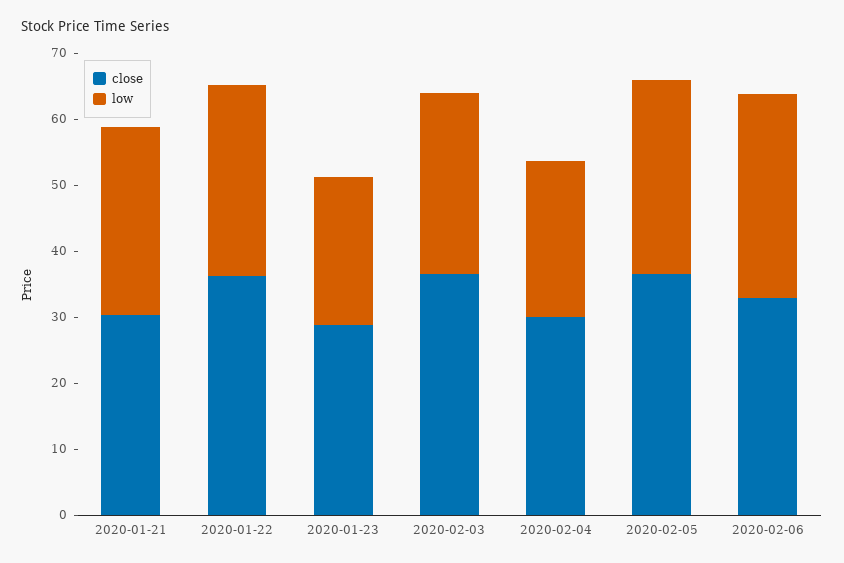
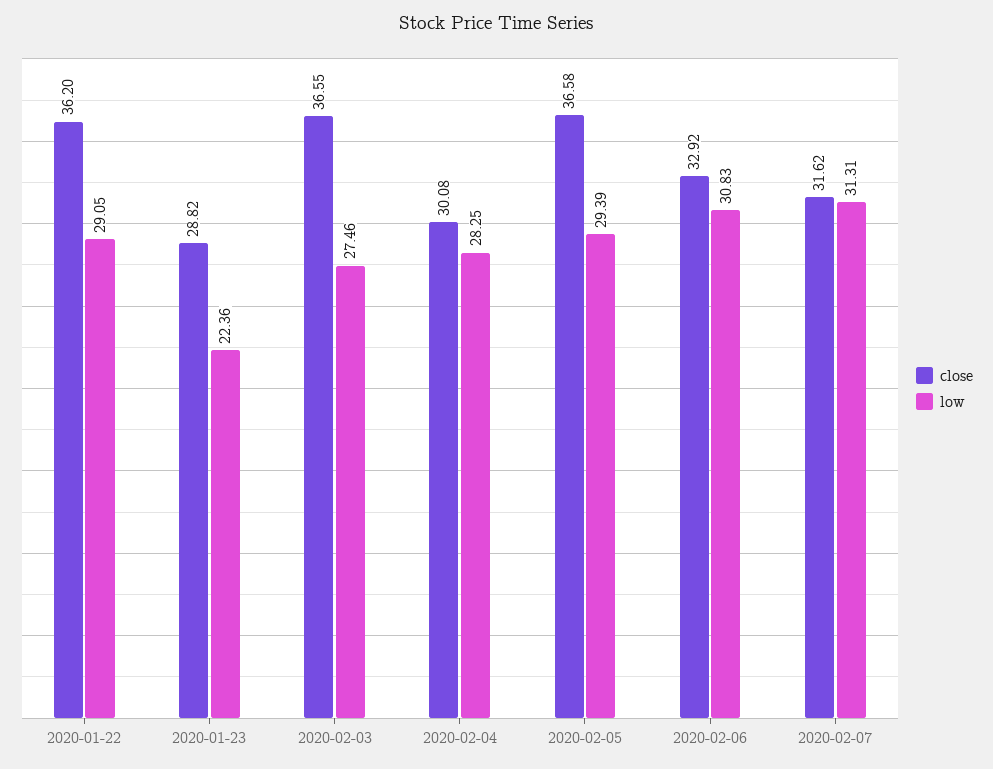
close, 2020-01-21: 30 -> none
low, 2020-01-21: 28 -> none
low, 2020-02-04: 24 -> 28.25
close, 2020-02-07: none -> 31.62
low, 2020-02-07: none -> 31.31

